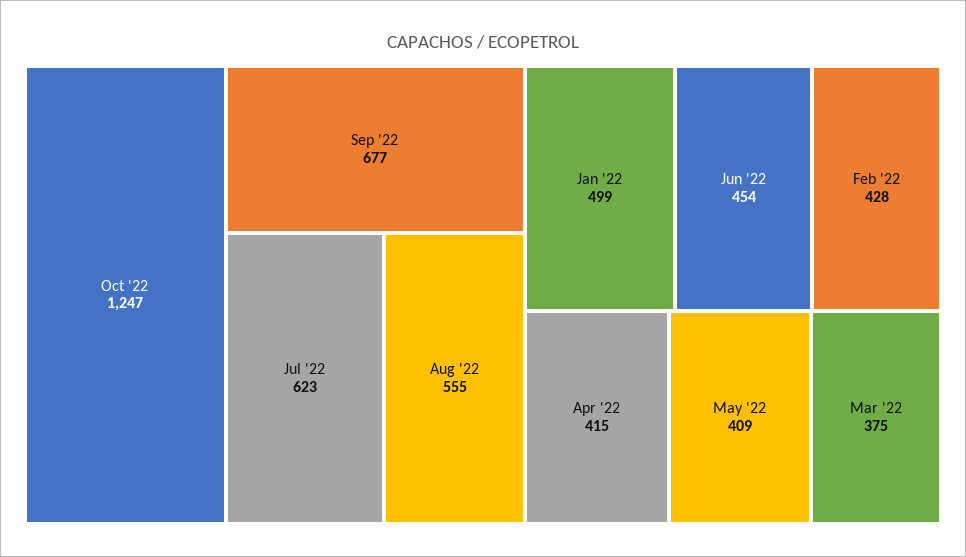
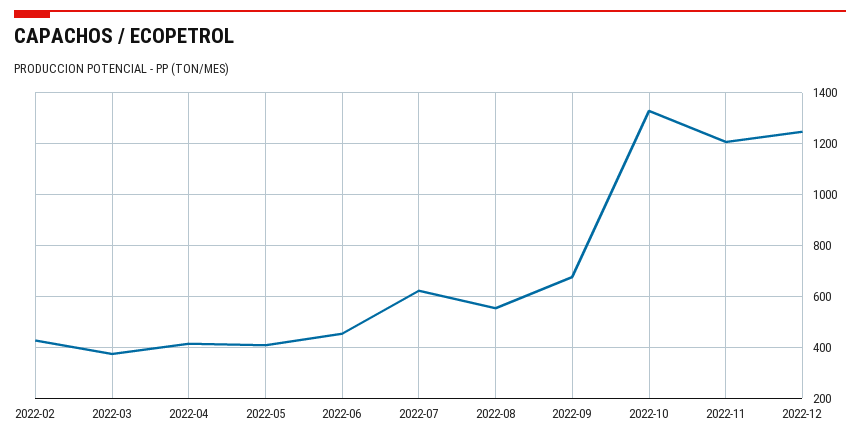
Oct '22: 1247 -> 1325
Jan '22: 499 -> none
2022-11: none -> 1200
2022-12: none -> 1250

